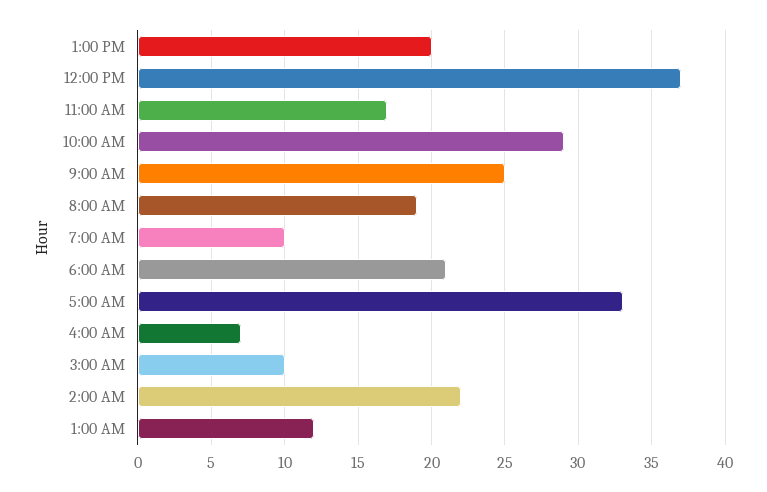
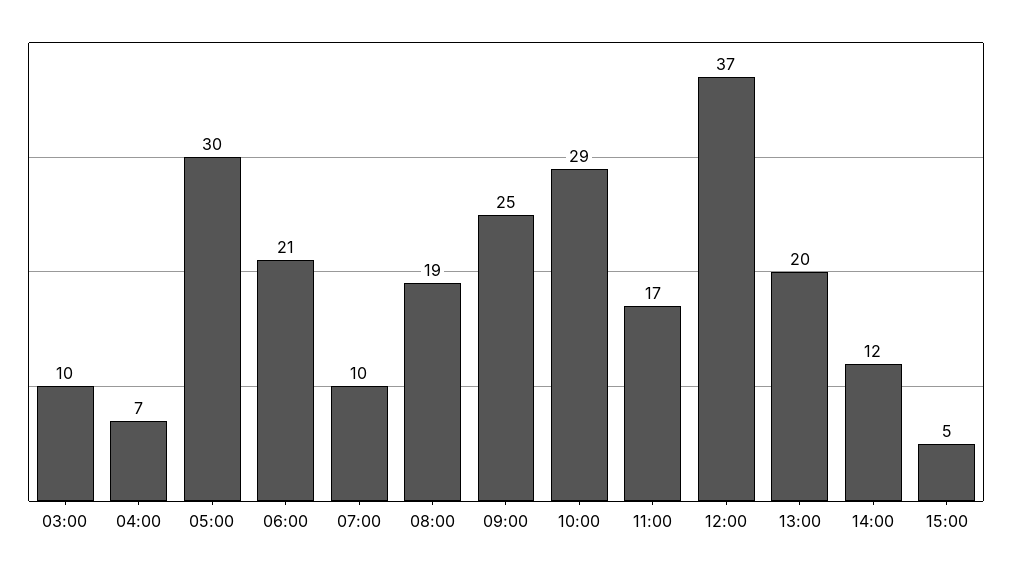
5:00 AM: 33 -> 30
2:00 AM: 22 -> none
1:00 AM: 12 -> none
14:00: none -> 12
15:00: none -> 5

